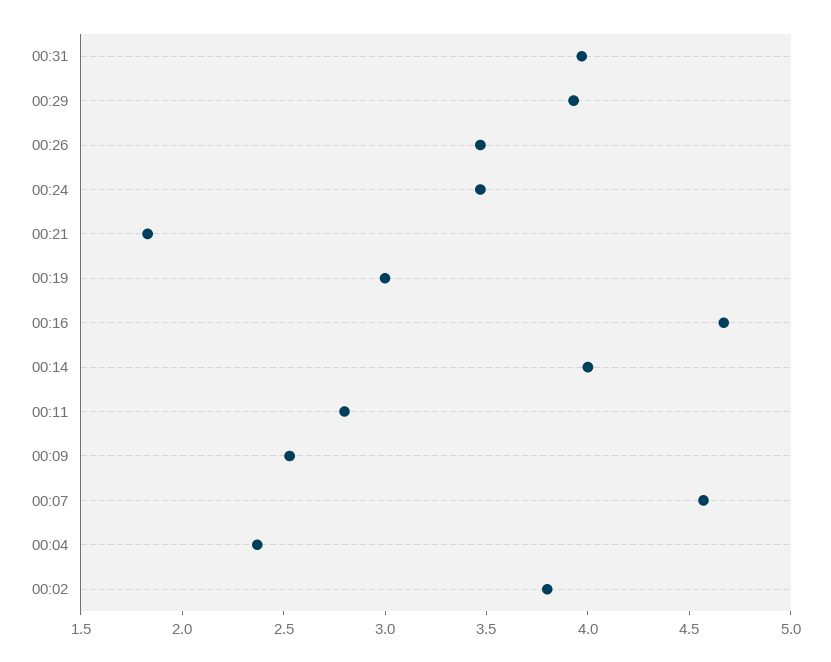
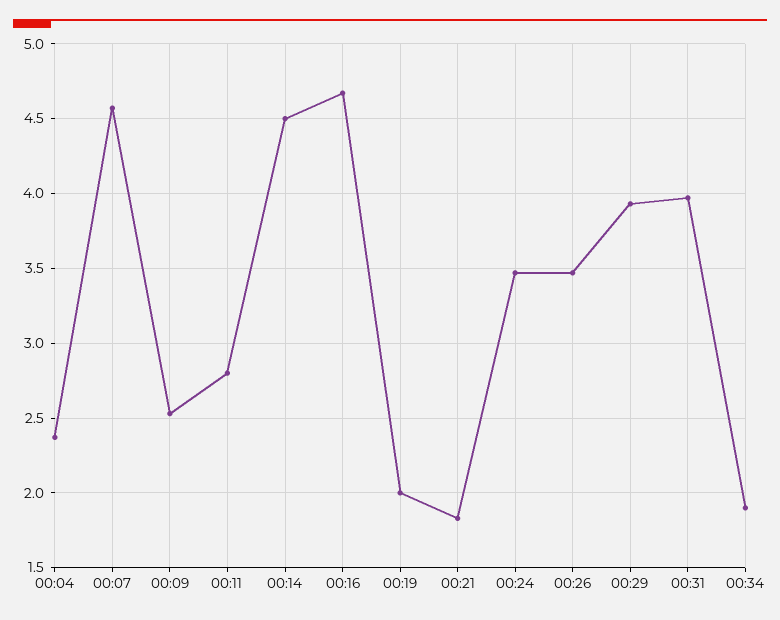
00:19: 3 -> 2
00:14: 4 -> 4.5
00:02: 3.8 -> none
00:34: none -> 1.9

